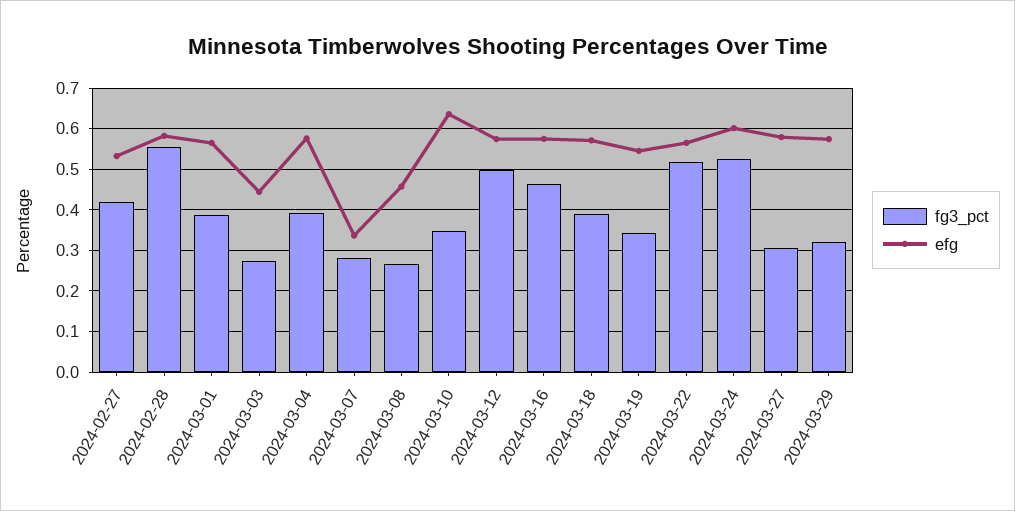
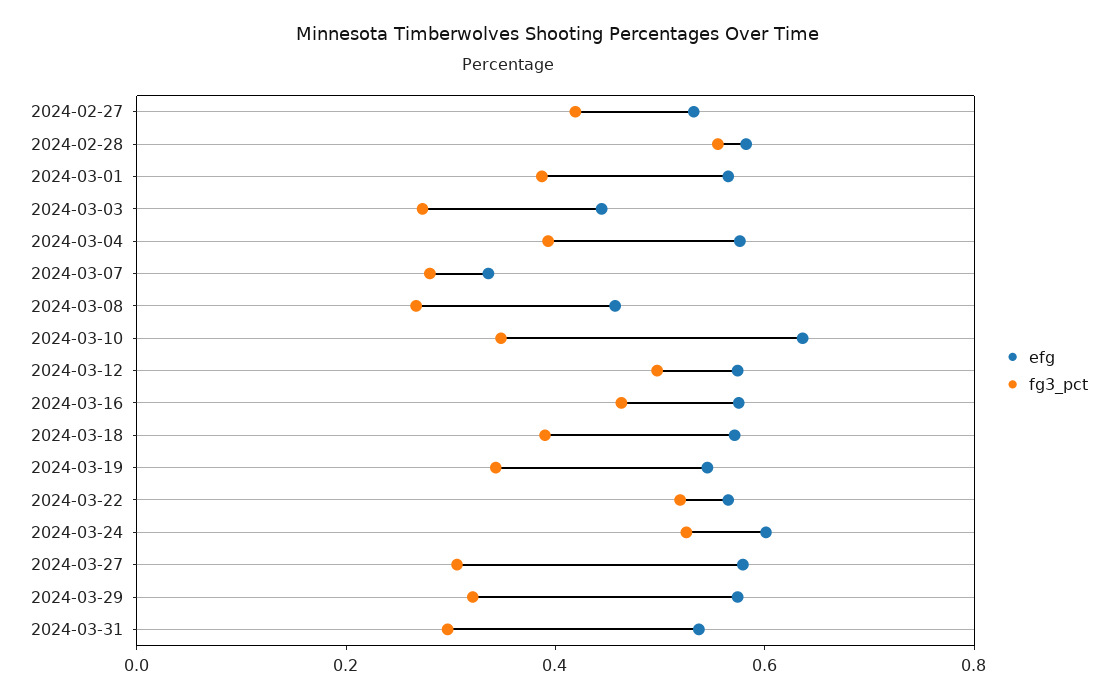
efg, 2024-03-31: none -> 0.55
fg3_pct, 2024-03-31: none -> 0.3

